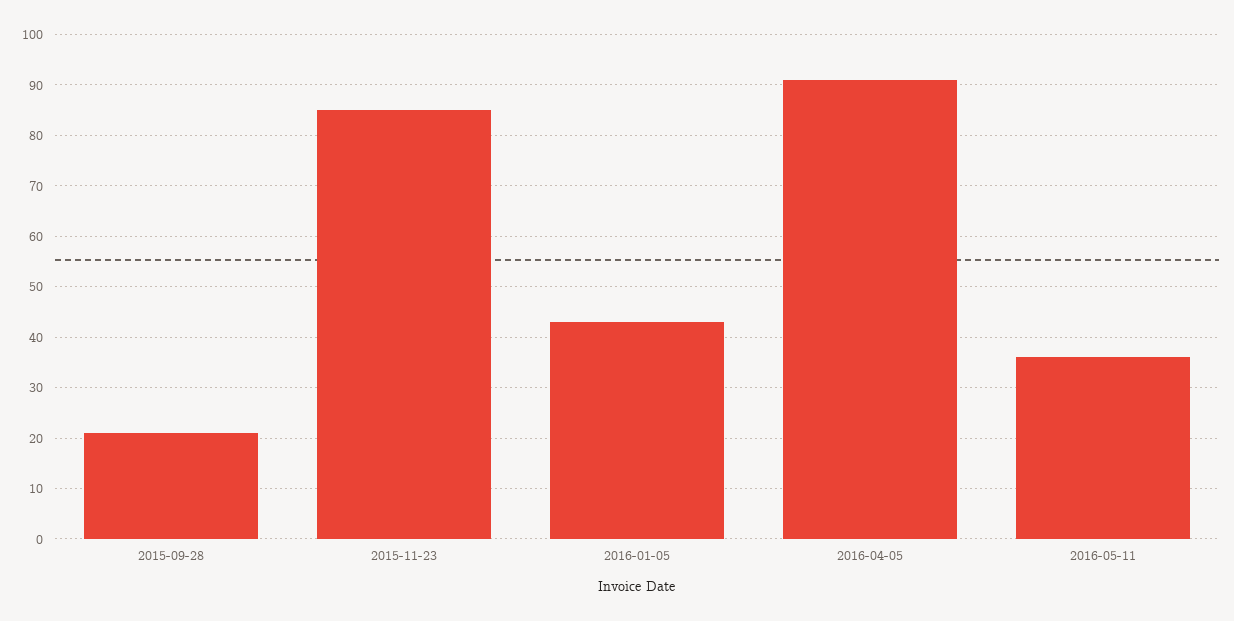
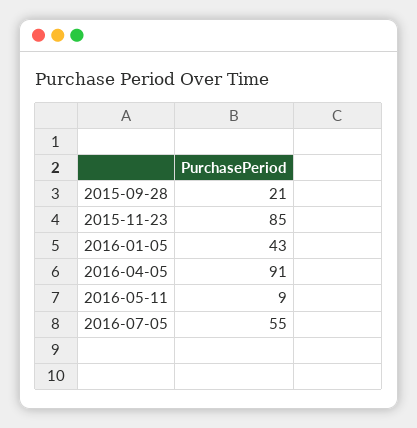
2016-05-11: 35 -> 9
2016-07-05: none -> 55

